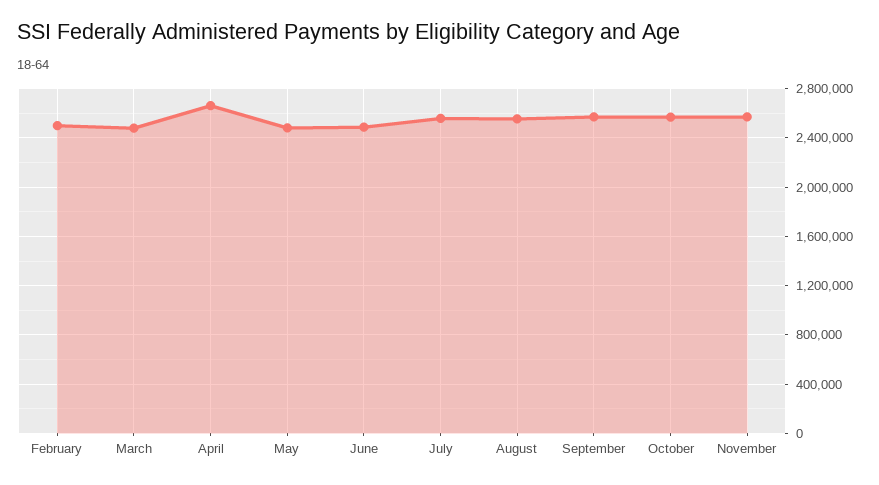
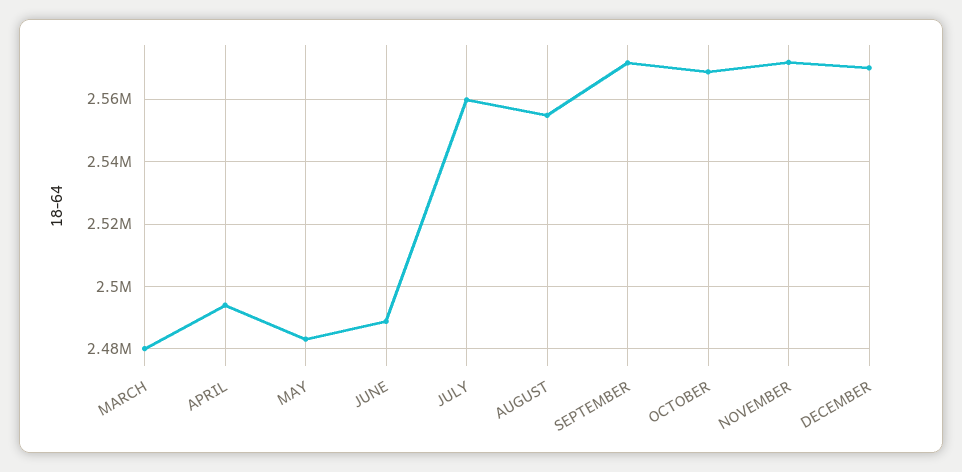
February: 2500000 -> none
April: 2650000 -> 2494000
DECEMBER: none -> 2570000

